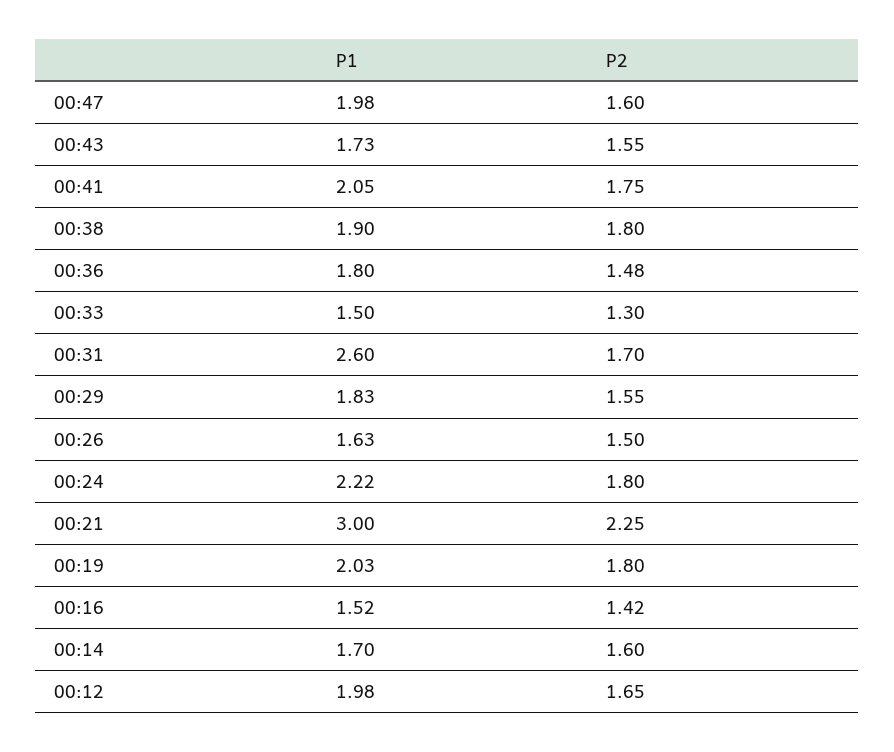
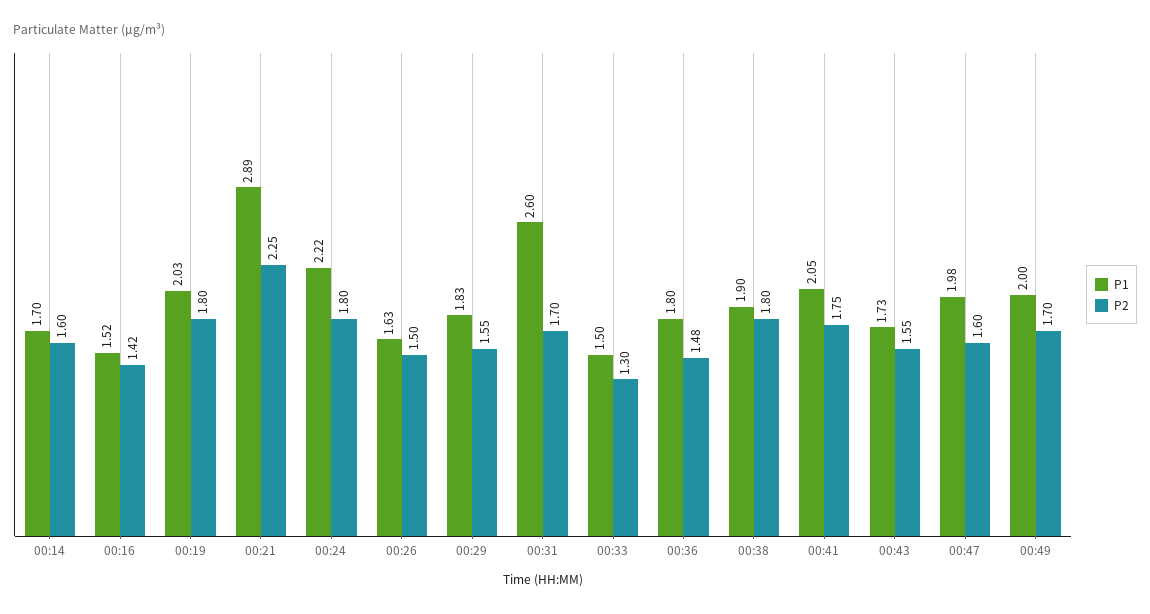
P1, 00:21: 3 -> 2.89
P1, 00:12: 1.98 -> none
P2, 00:12: 1.65 -> none
P1, 00:49: none -> 2
P2, 00:49: none -> 1.7

